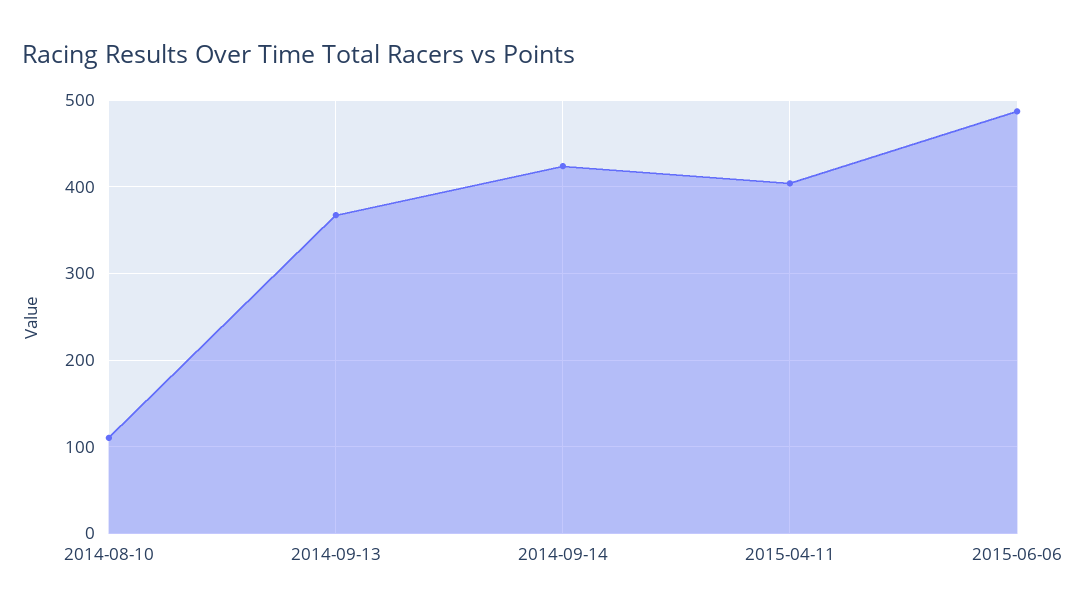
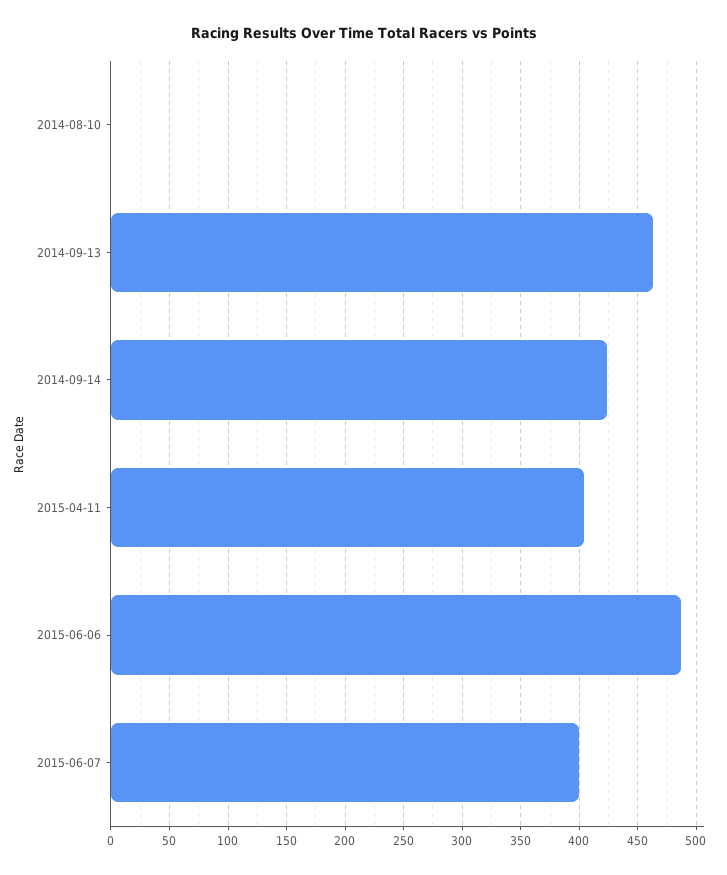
2014-08-10: 110 -> 0
2014-09-13: 370 -> 460
2015-06-07: none -> 400

